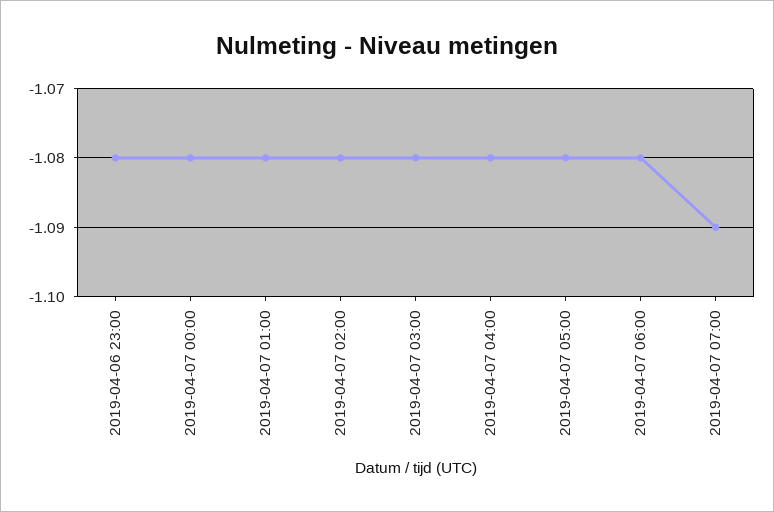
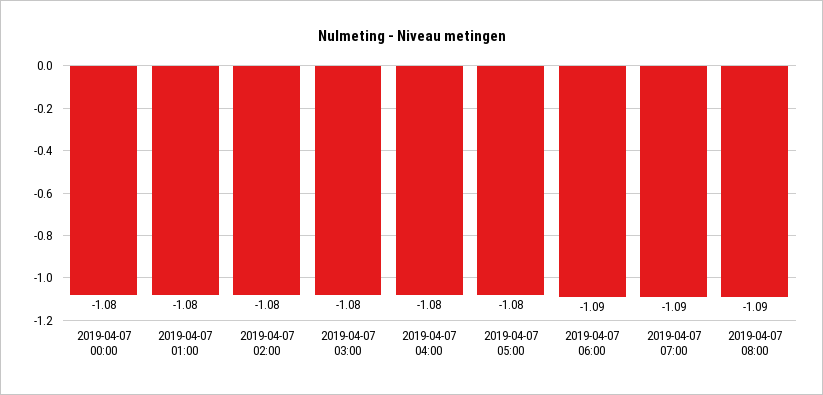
2019-04-06 23:00: -1.08 -> none
2019-04-07 06:00: -1.08 -> -1.09
2019-04-07 08:00: none -> -1.09

